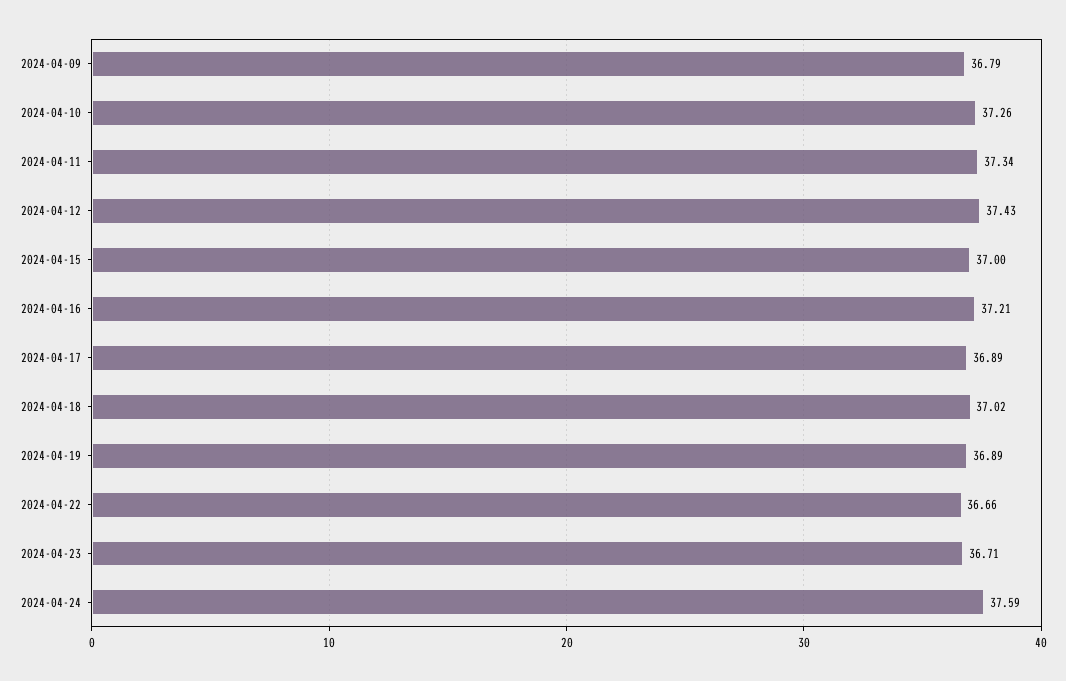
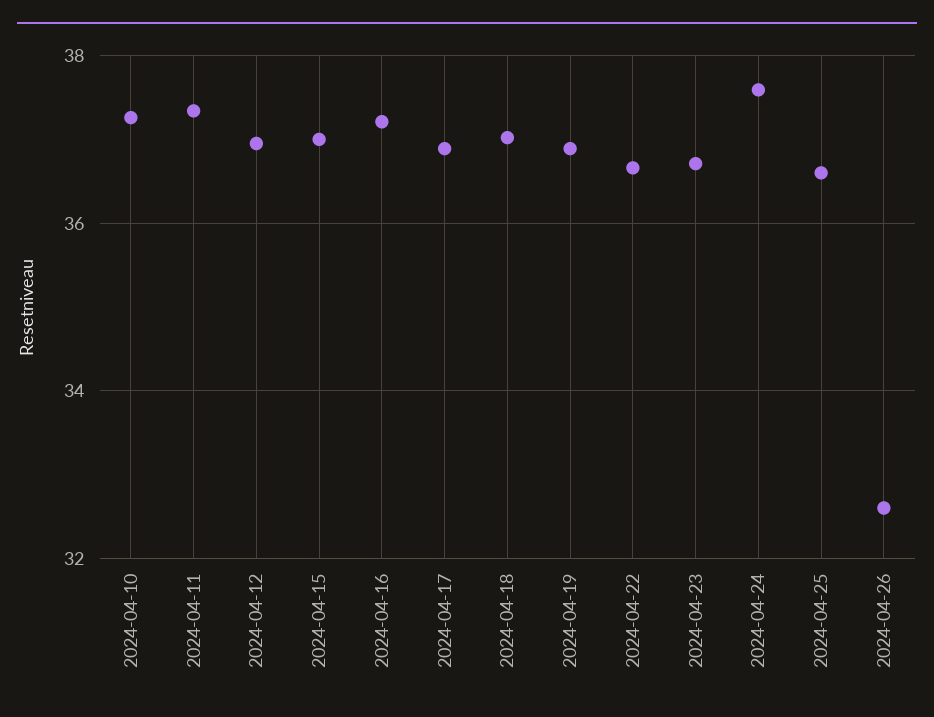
2024-04-09: 36.79 -> none
2024-04-12: 37.43 -> 37
2024-04-25: none -> 36.6
2024-04-26: none -> 32.6

